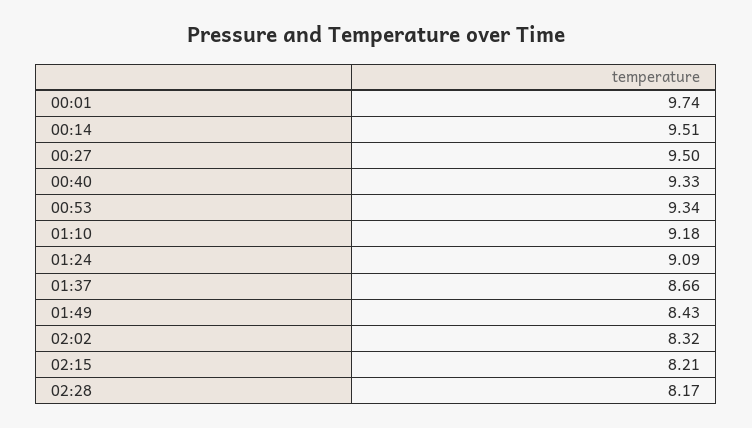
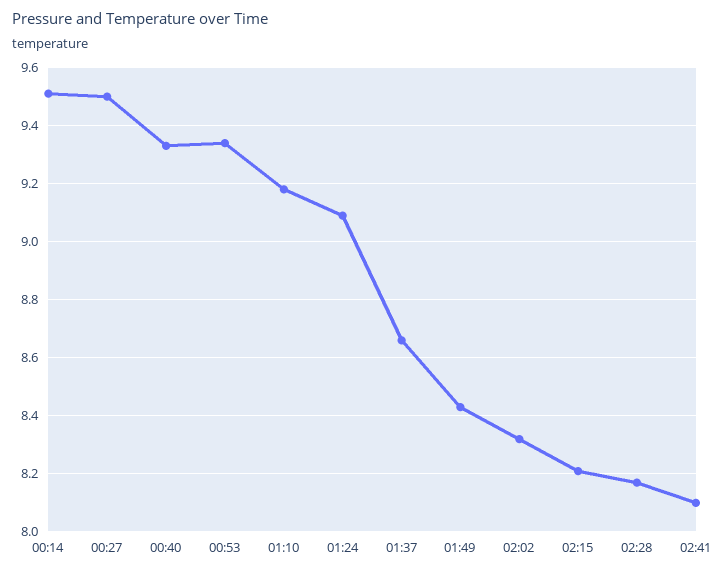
00:01: 9.74 -> none
02:41: none -> 8.1

